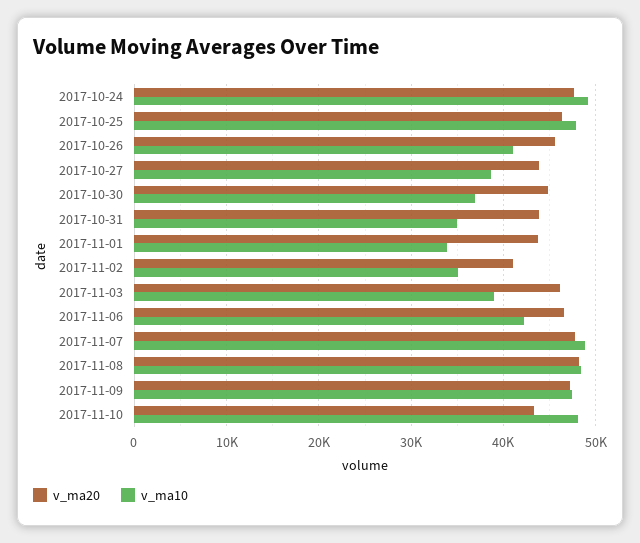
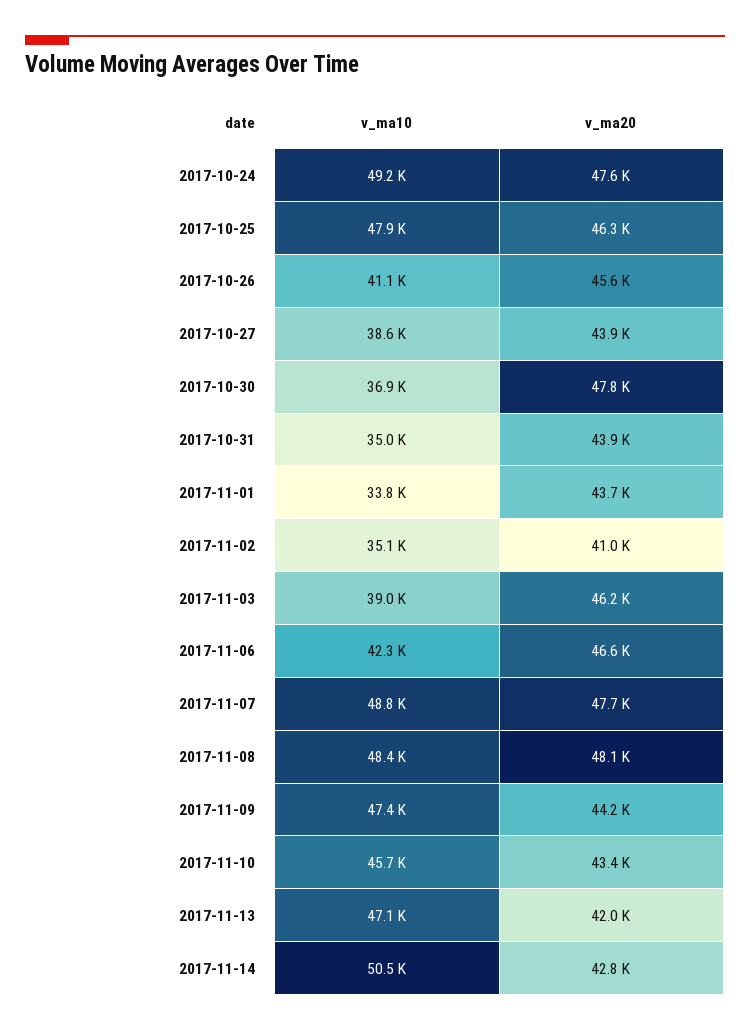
v_ma20, 2017-10-30: 45000 -> 47800
v_ma20, 2017-11-09: 47000 -> 44200
v_ma10, 2017-11-10: 48000 -> 45700
v_ma10, 2017-11-13: none -> 47100
v_ma20, 2017-11-13: none -> 42000
v_ma10, 2017-11-14: none -> 50500
v_ma20, 2017-11-14: none -> 42800

